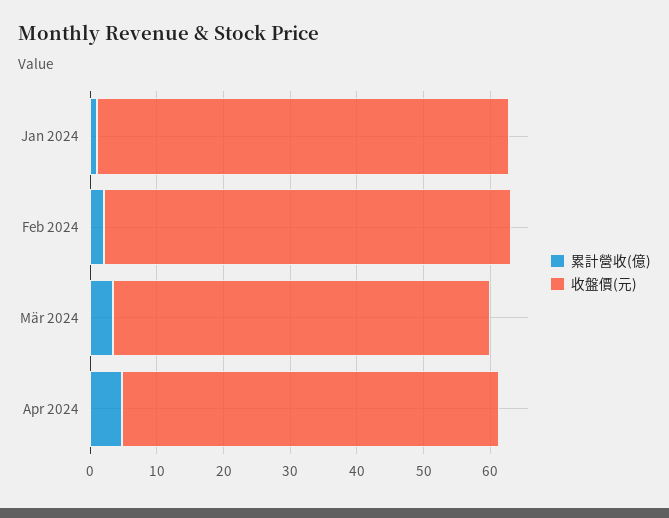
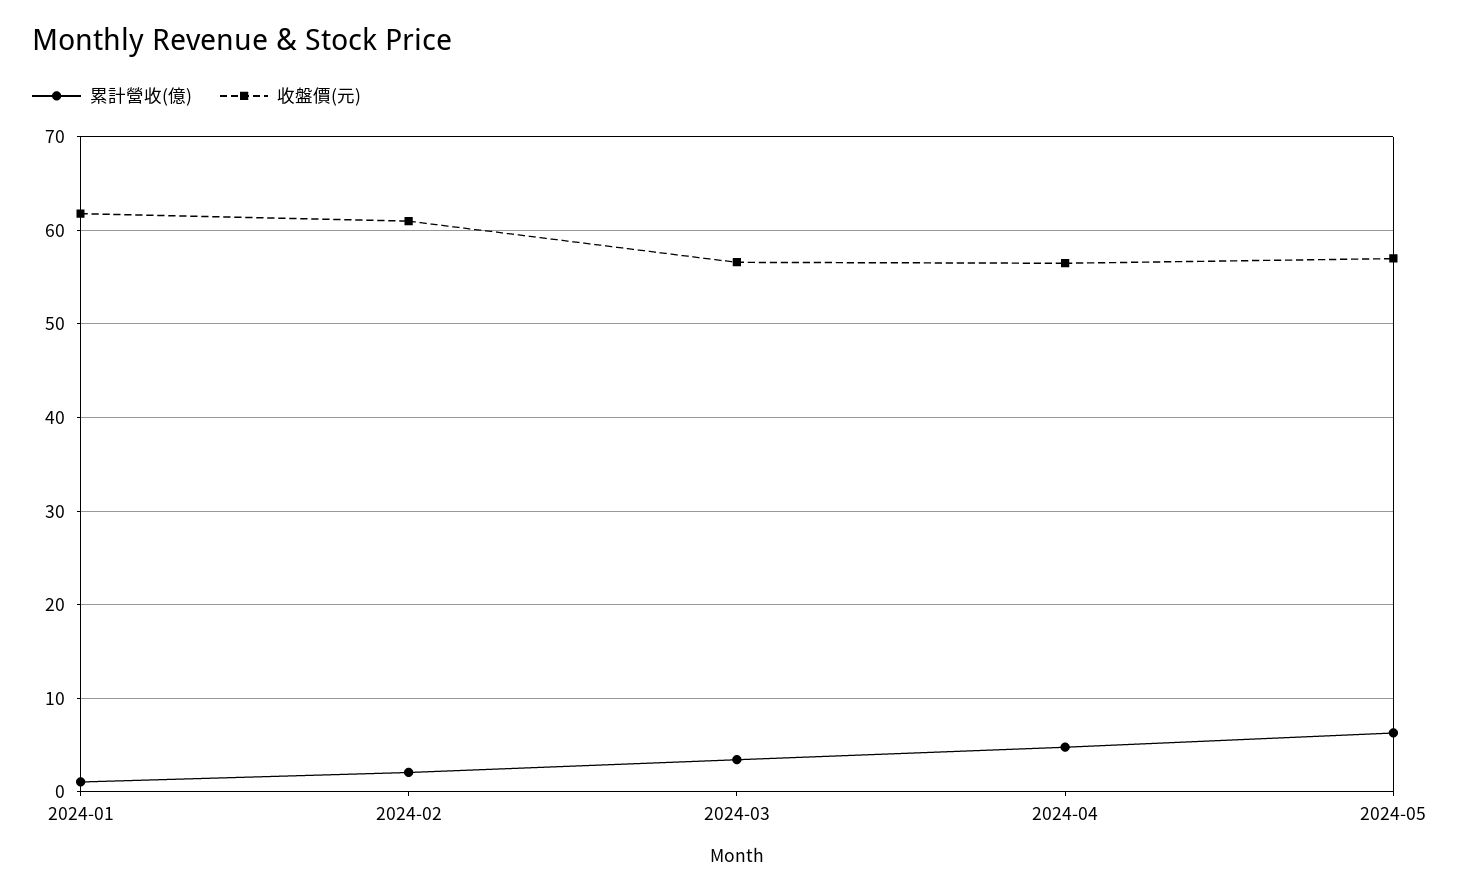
累計營收(億), 2024-05: none -> 6
收盤價(元), 2024-05: none -> 57

